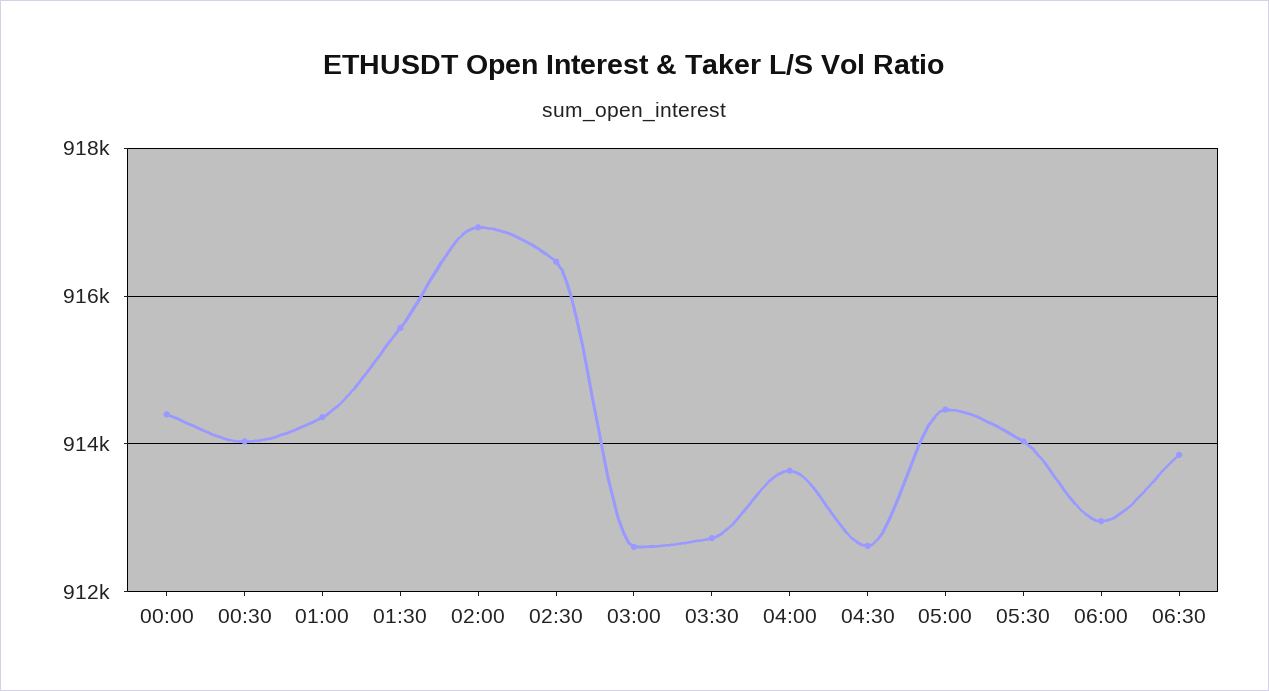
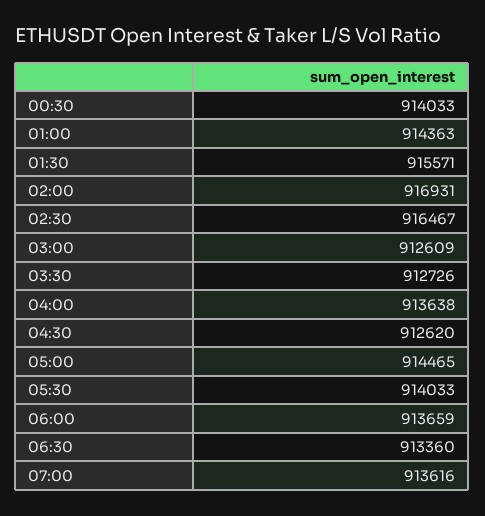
00:00: 914400 -> none
06:00: 913000 -> 913659
06:30: 913800 -> 913360
07:00: none -> 913616

